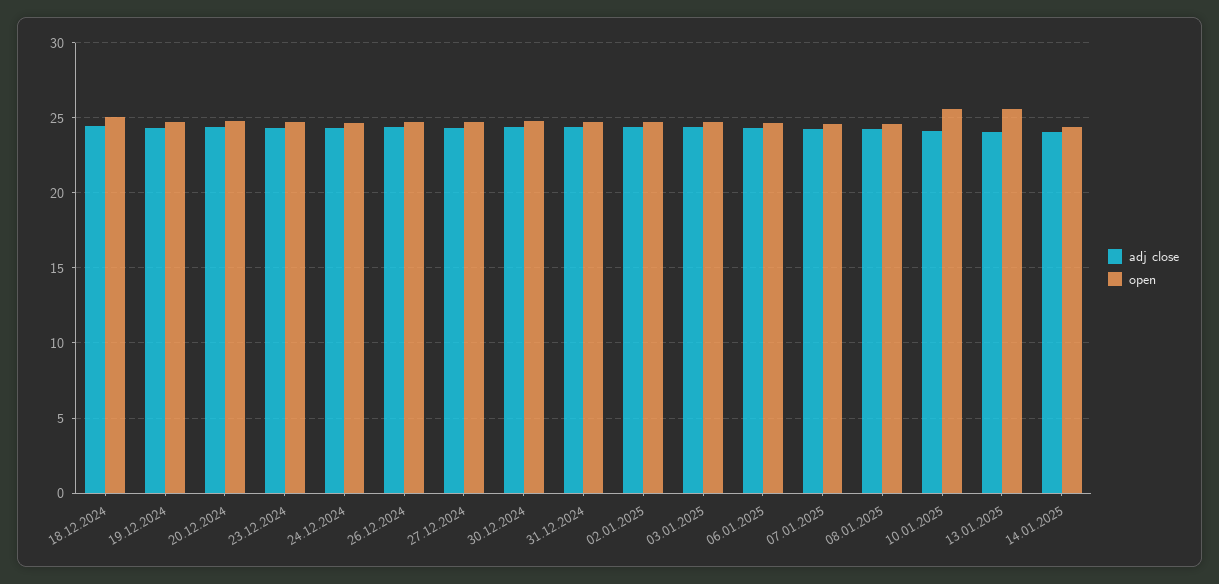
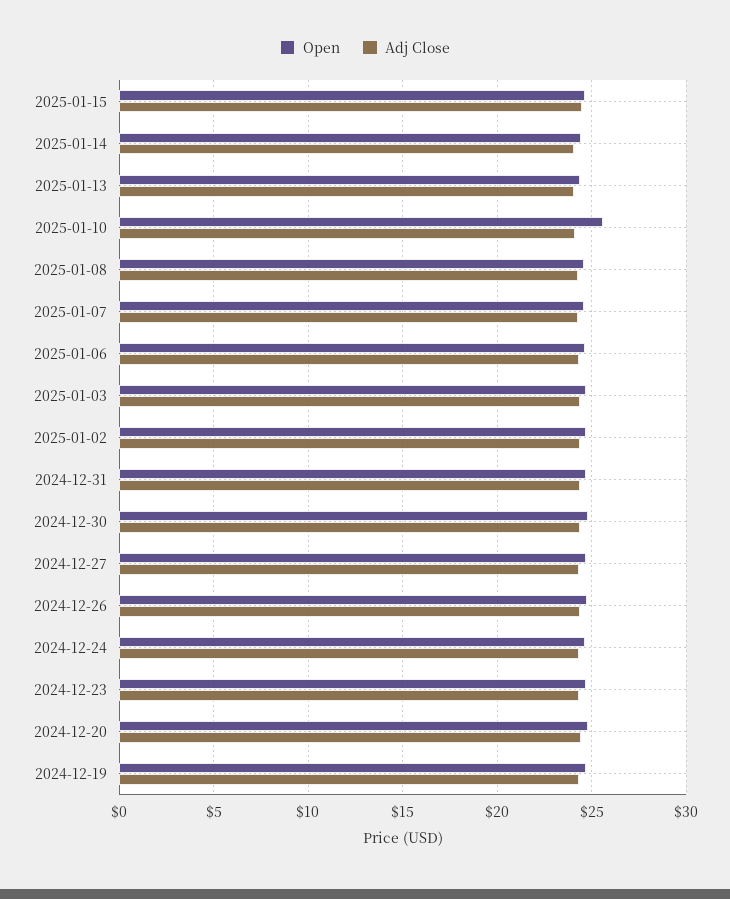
adj close, 18.12.2024: 24.5 -> none
open, 18.12.2024: 25 -> none
open, 13.01.2025: 25.5 -> 24.5
open, 2025-01-15: none -> 24.5
adj close, 2025-01-15: none -> 24.5

